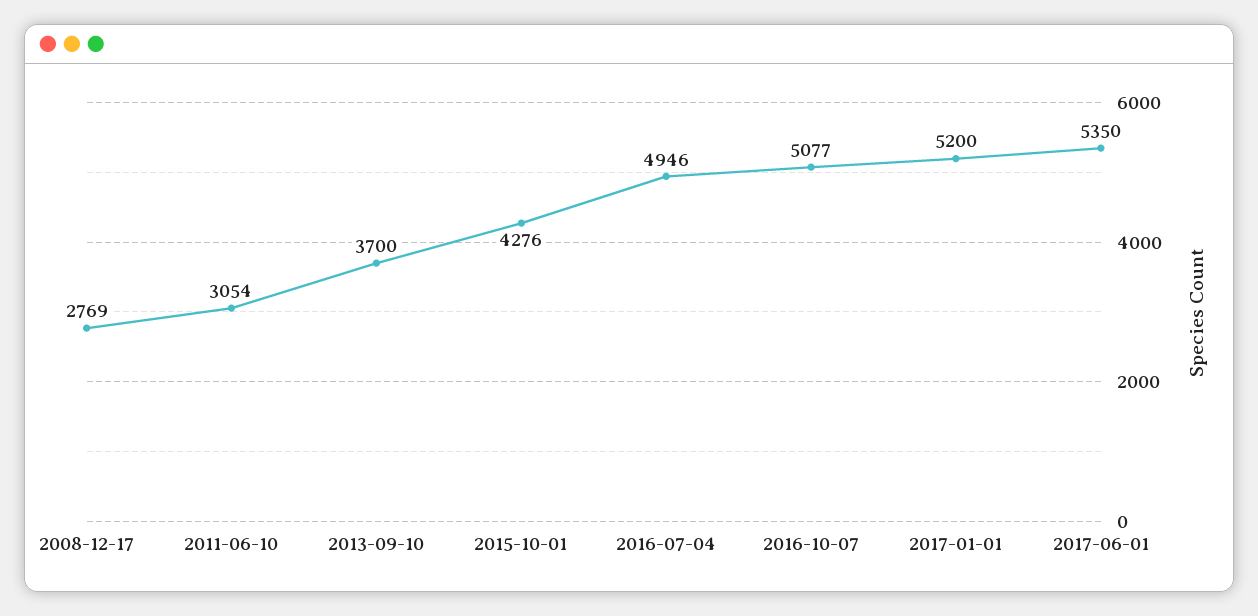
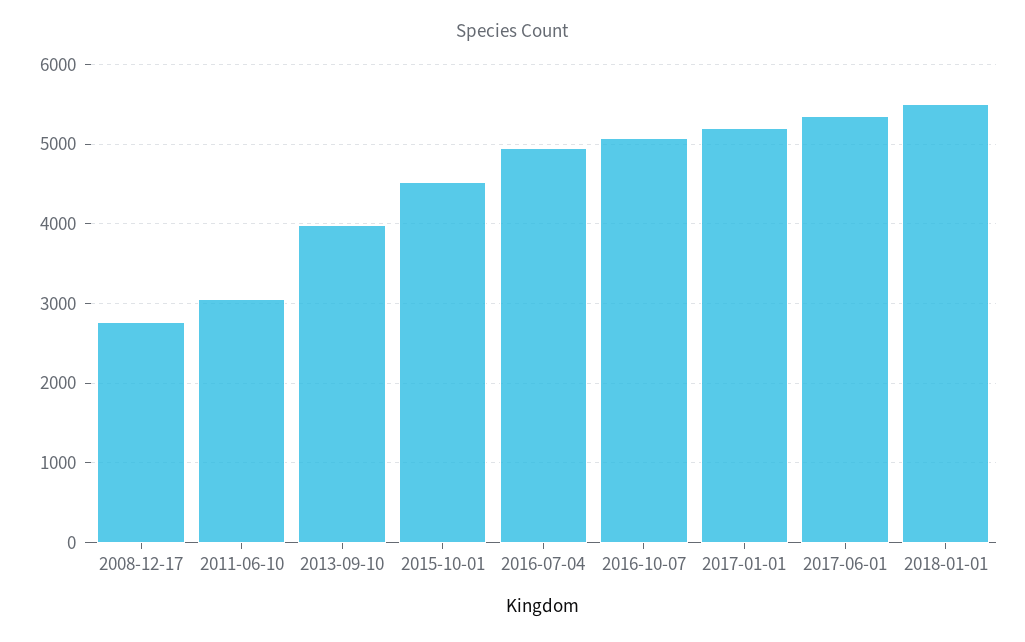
2013-09-10: 3700 -> 4000
2015-10-01: 4276 -> 4500
2018-01-01: none -> 5500

